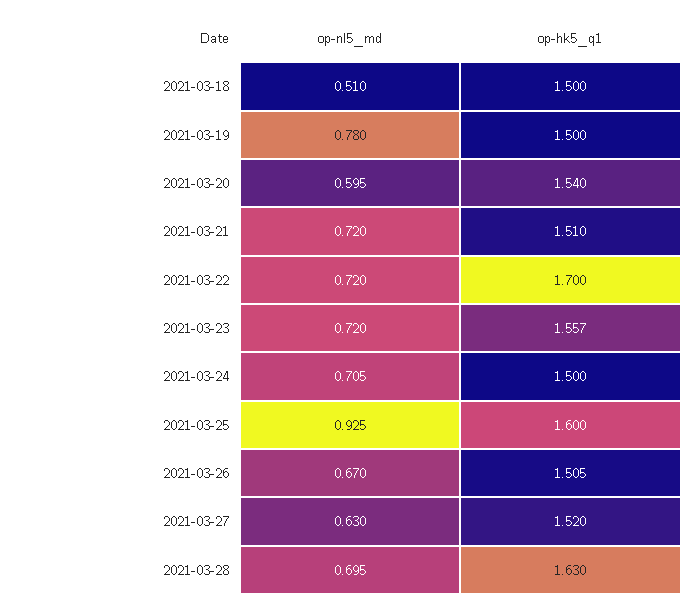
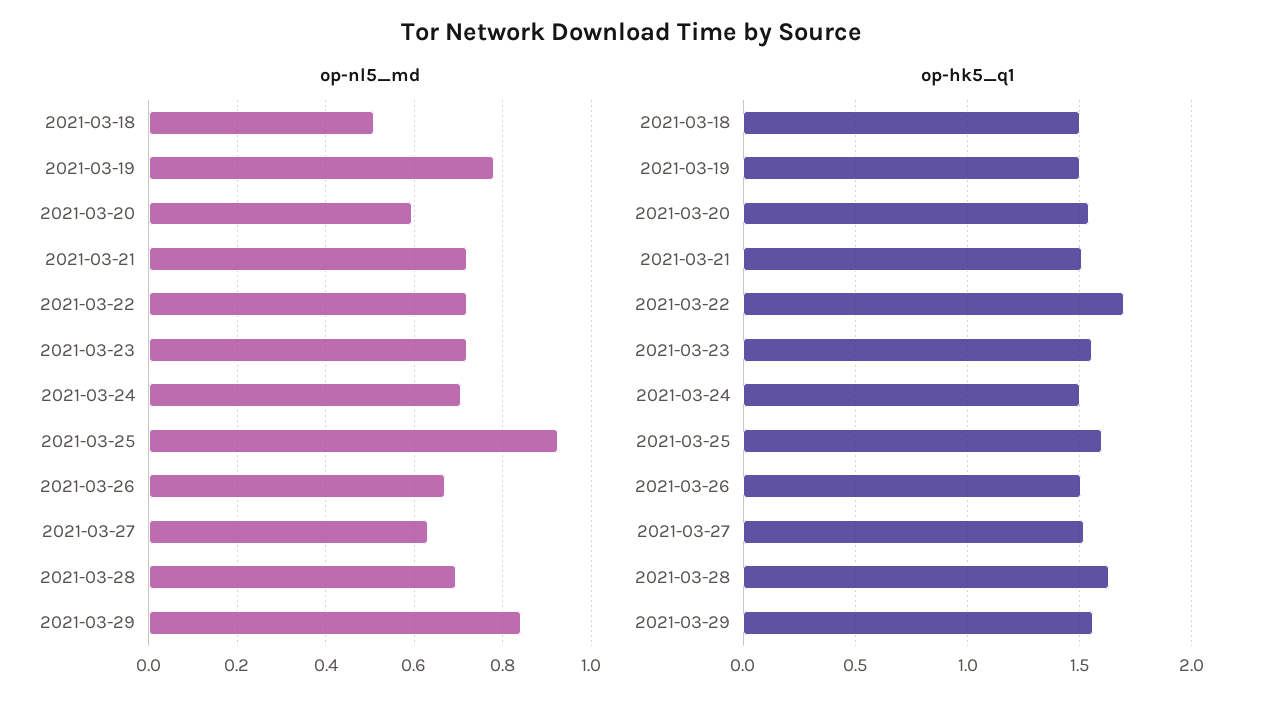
op-nl5_md, 2021-03-29: none -> 0.84
op-hk5_q1, 2021-03-29: none -> 1.55

